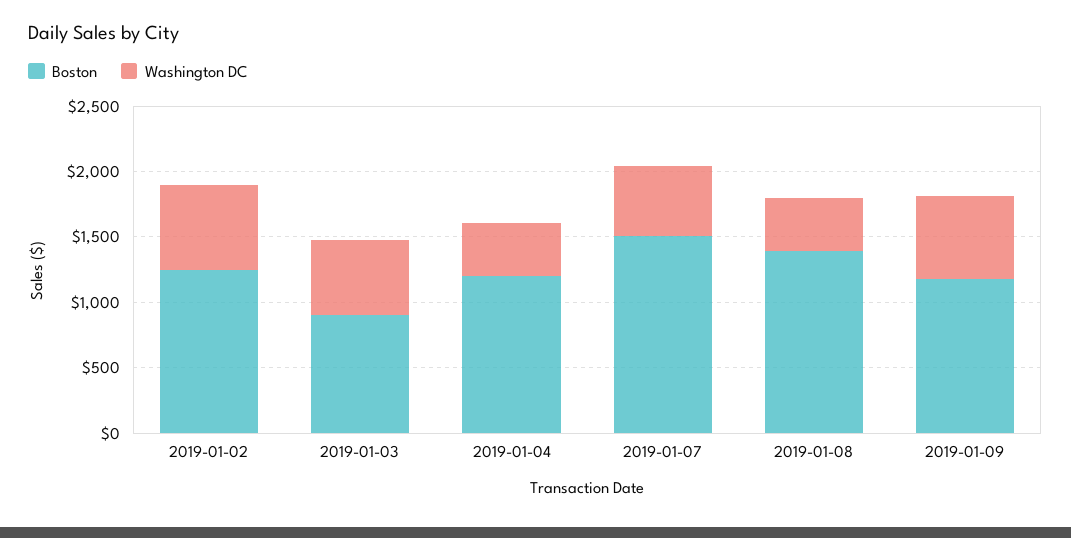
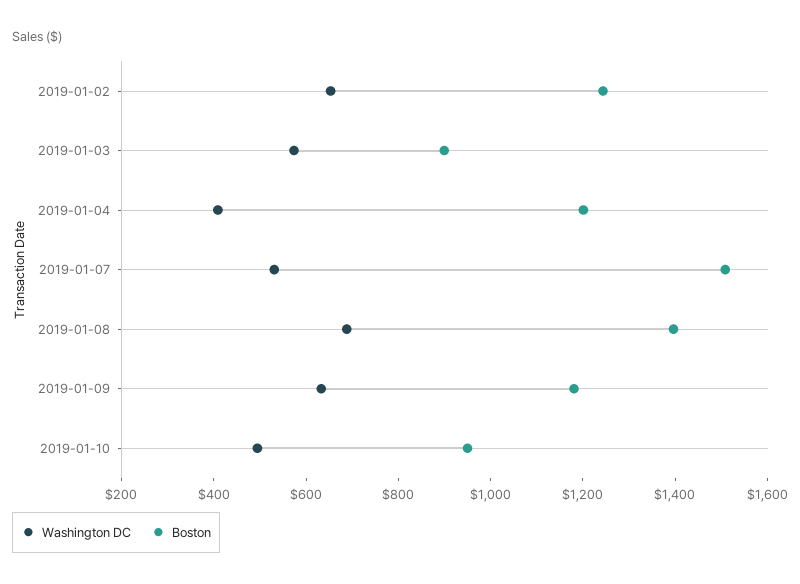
Washington DC, 2019-01-08: 400 -> 700
Washington DC, 2019-01-10: none -> 500
Boston, 2019-01-10: none -> 950

